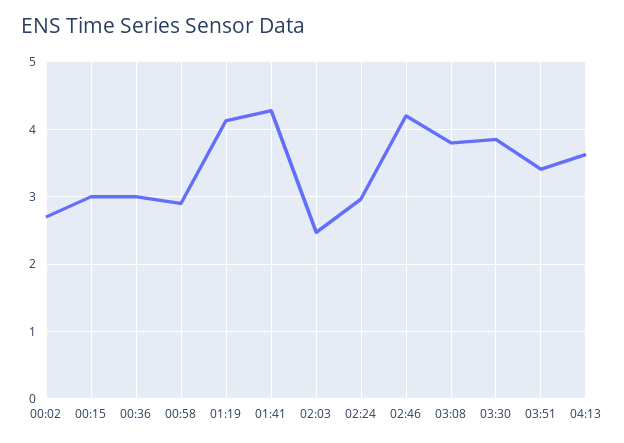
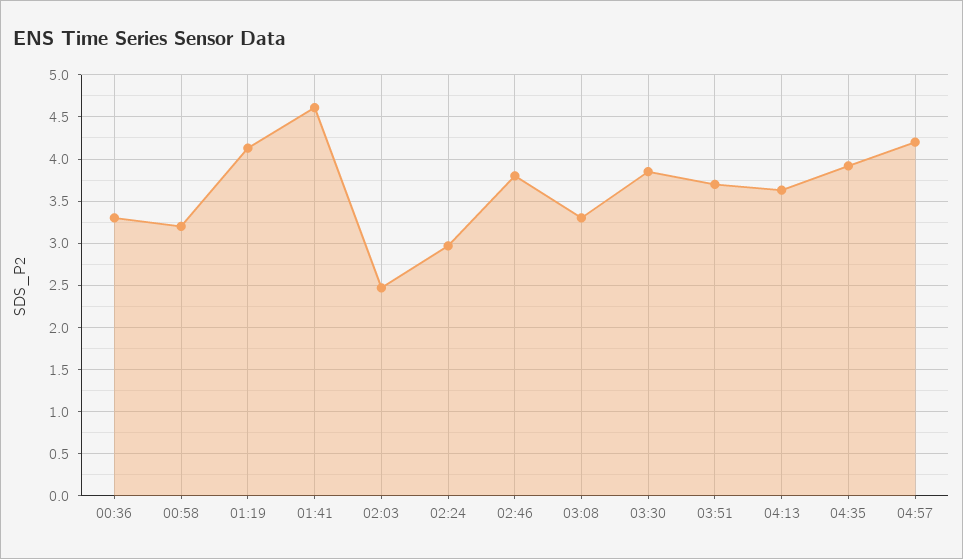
00:02: 2.7 -> none
00:15: 3 -> none
00:36: 3 -> 3.3
00:58: 2.9 -> 3.2
01:41: 4.3 -> 4.6
02:46: 4.2 -> 3.8
03:08: 3.8 -> 3.3
03:51: 3.4 -> 3.7
04:35: none -> 3.9
04:57: none -> 4.2

